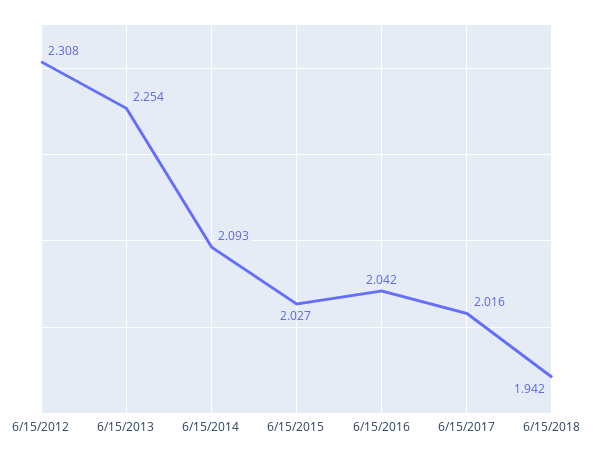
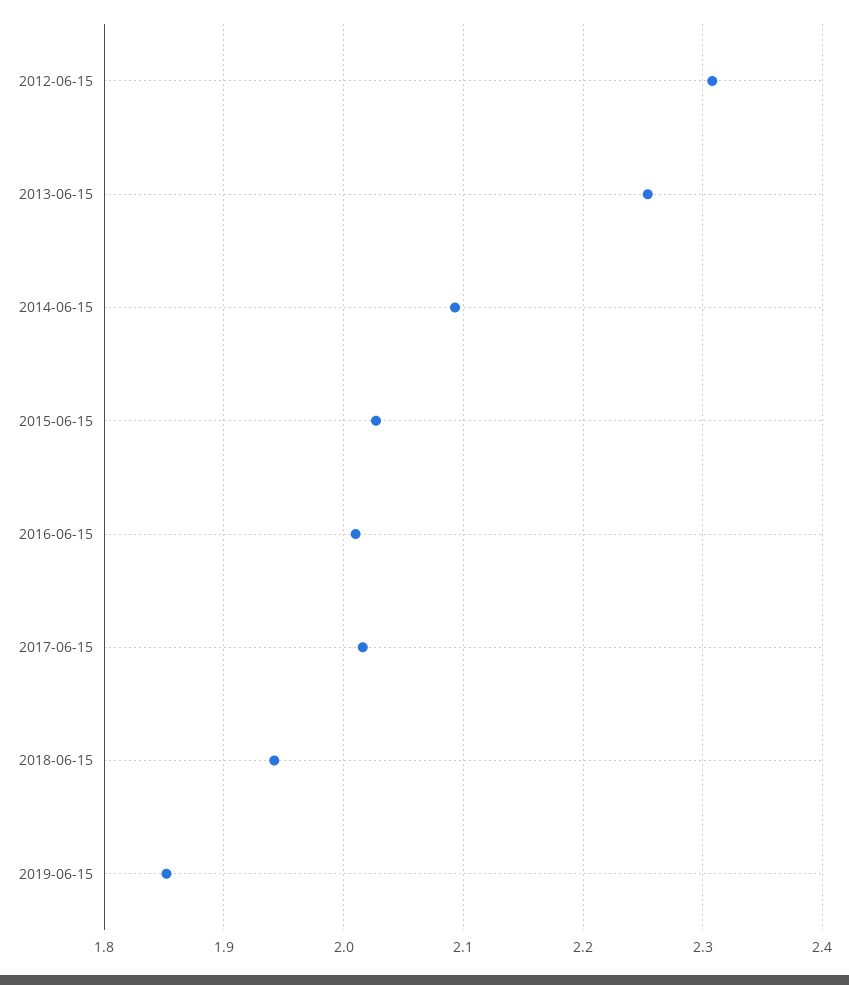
6/15/2016: 2.042 -> 2.01
2019-06-15: none -> 1.85

